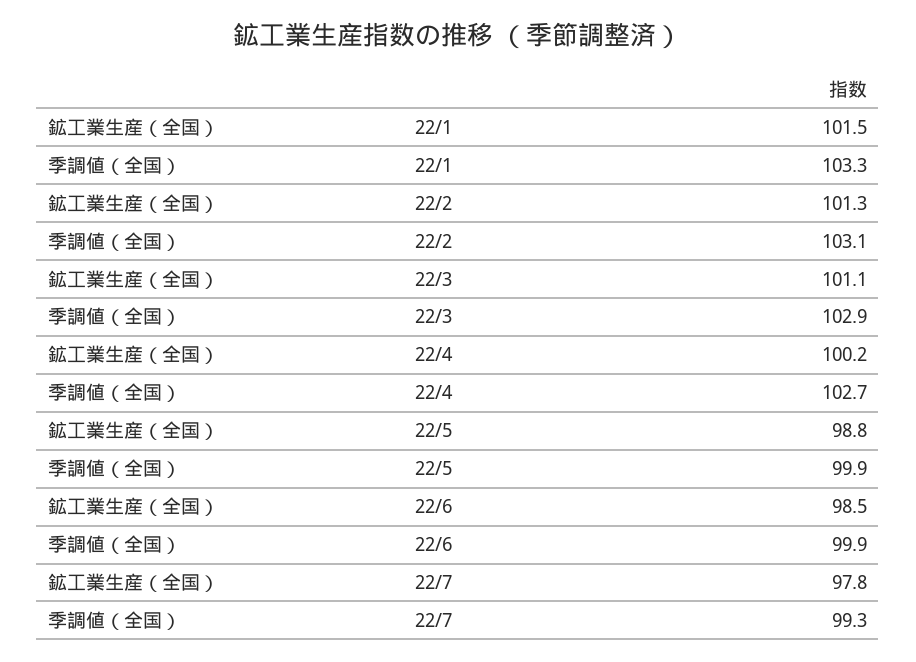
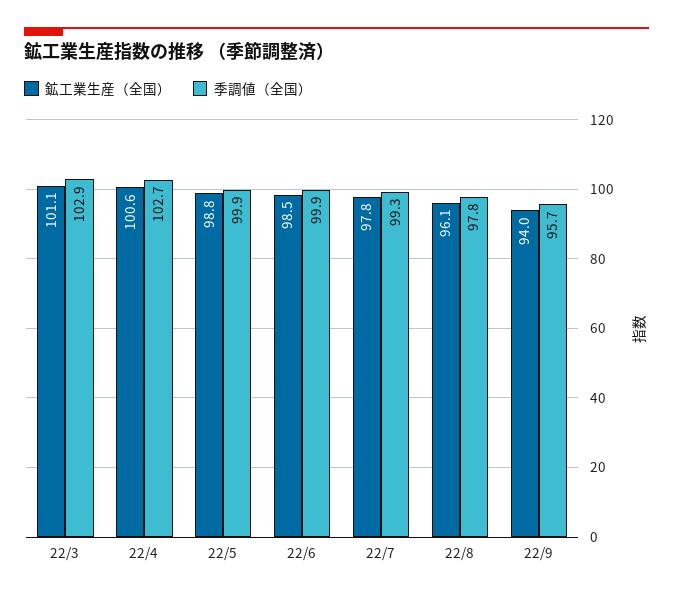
鉱工業生産（全国）, 22/1: 101.5 -> none
季調値（全国）, 22/1: 103.3 -> none
鉱工業生産（全国）, 22/2: 101.3 -> none
季調値（全国）, 22/2: 103.1 -> none
鉱工業生産（全国）, 22/4: 100.2 -> 100.6
鉱工業生産（全国）, 22/8: none -> 96.1
季調値（全国）, 22/8: none -> 97.8
鉱工業生産（全国）, 22/9: none -> 94
季調値（全国）, 22/9: none -> 95.7

